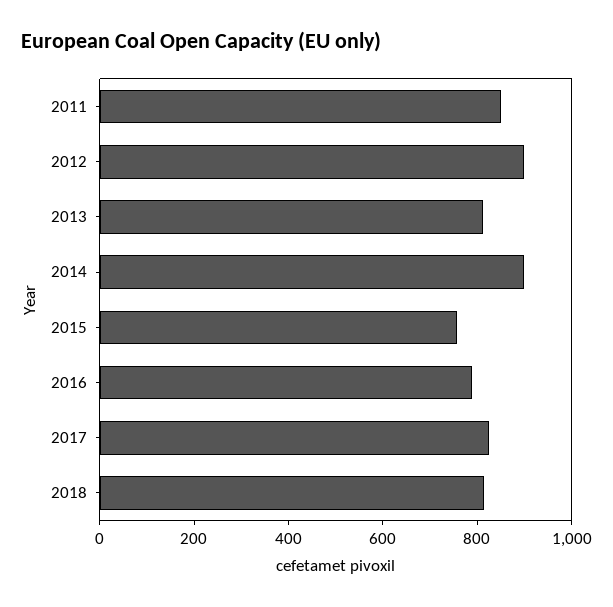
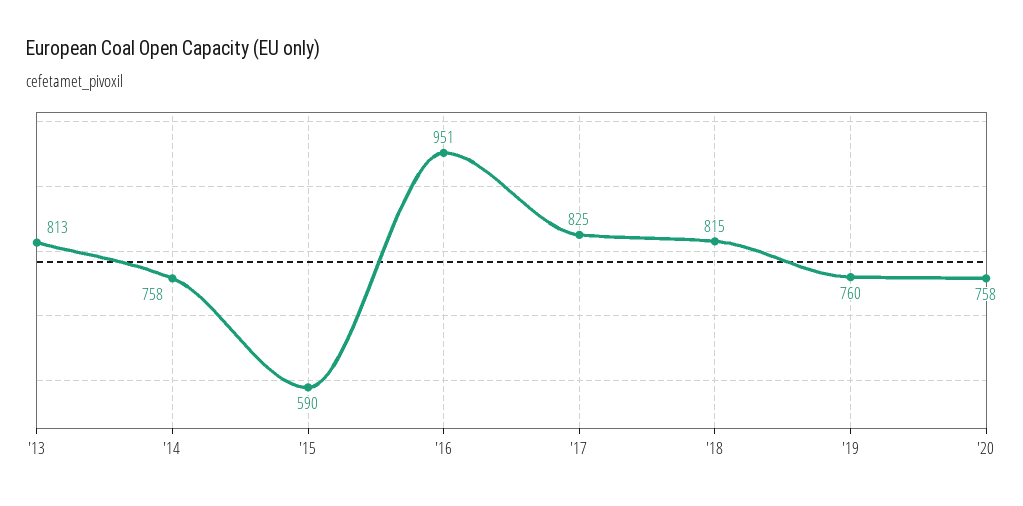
2011: 850 -> none
2012: 900 -> none
2014: 900 -> 758
2015: 750 -> 590
2016: 800 -> 951
'19: none -> 760
'20: none -> 758

